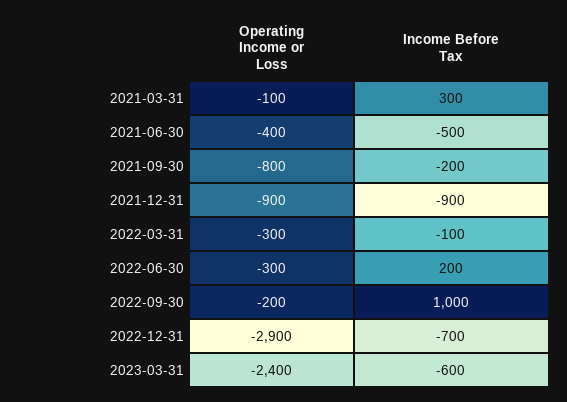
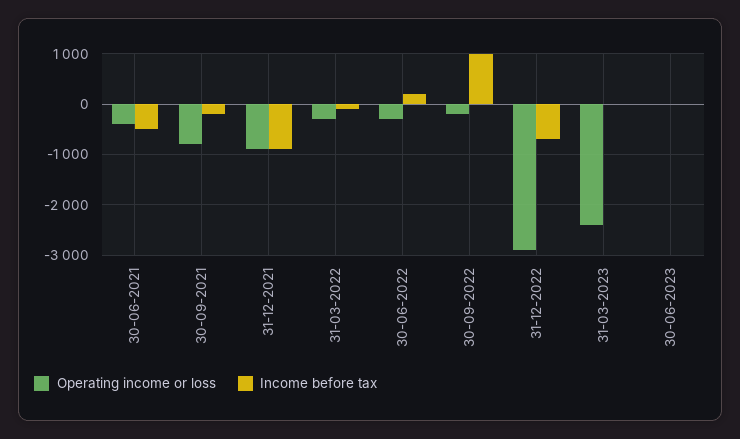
Operating Income or Loss, 2021-03-31: -100 -> none
Income Before Tax, 2021-03-31: 300 -> none
Income Before Tax, 2023-03-31: -600 -> 0
Operating Income or Loss, 30-06-2023: none -> 0
Income Before Tax, 30-06-2023: none -> 0

